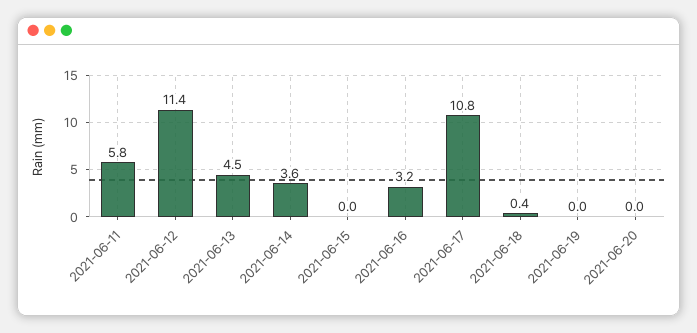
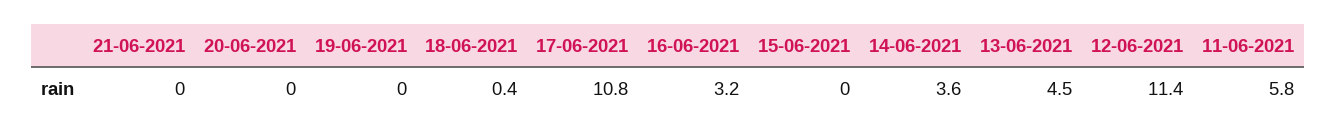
21-06-2021: none -> 0

